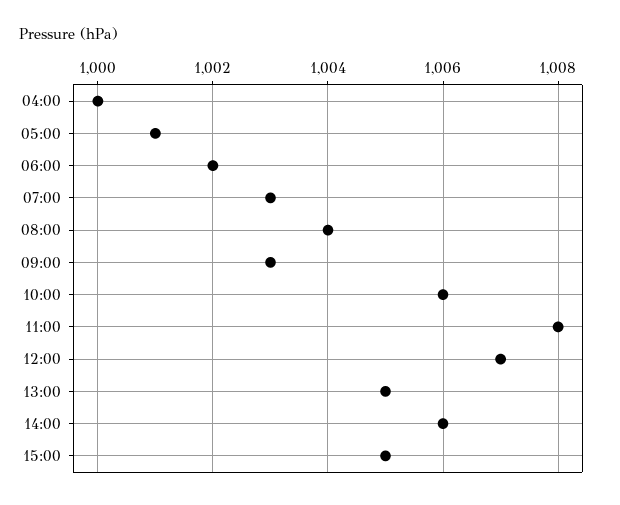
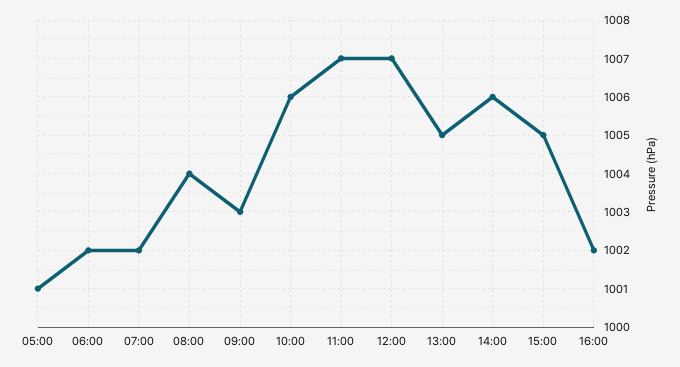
04:00: 1000 -> none
07:00: 1003 -> 1002
11:00: 1008 -> 1007
16:00: none -> 1002

